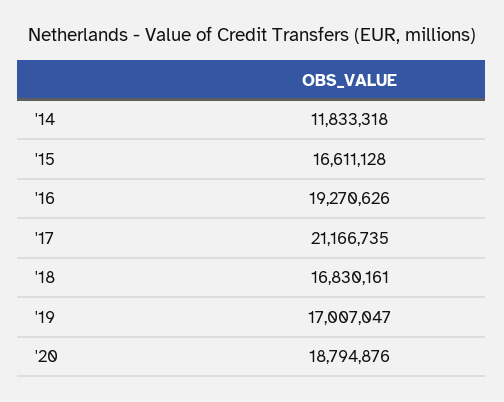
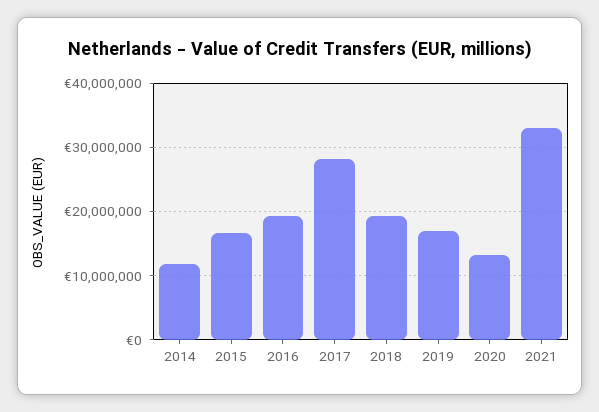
'17: 21166735 -> 28000000
'18: 16830161 -> 19000000
'20: 18794876 -> 13000000
2021: none -> 33000000

